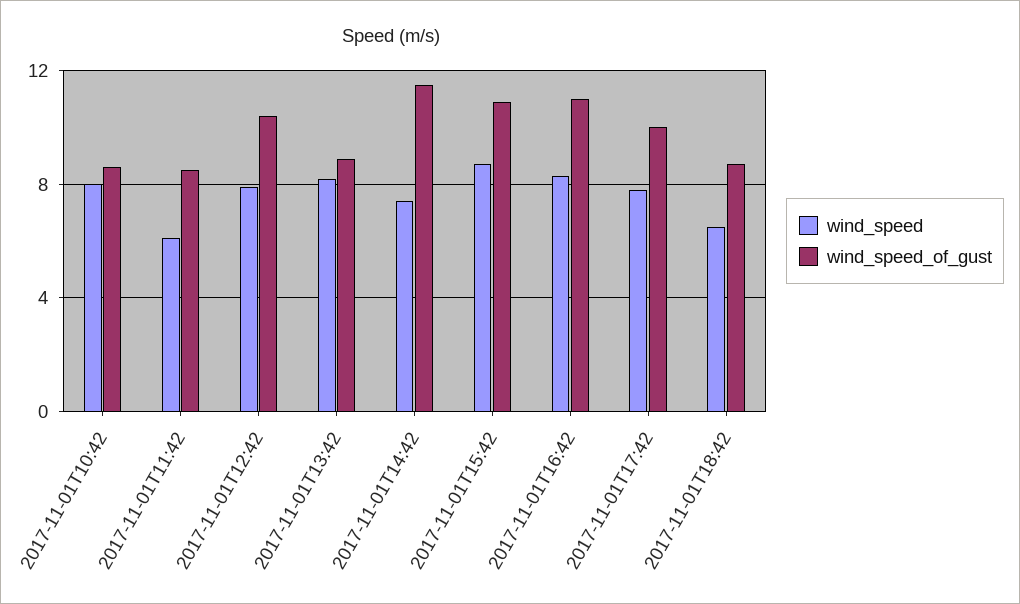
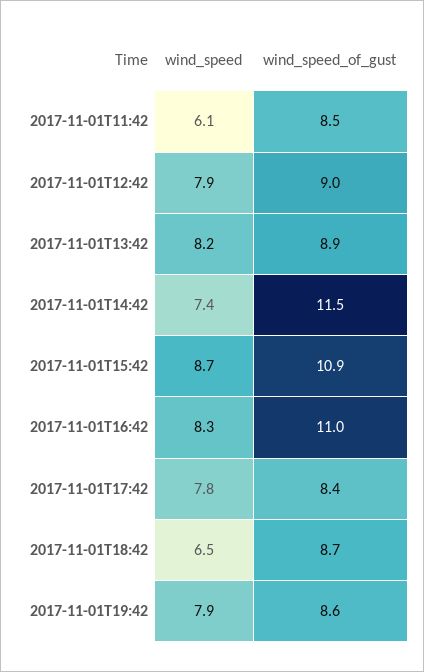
wind_speed, 2017-11-01T10:42: 8 -> none
wind_speed_of_gust, 2017-11-01T10:42: 8.5 -> none
wind_speed_of_gust, 2017-11-01T12:42: 10.5 -> 9
wind_speed_of_gust, 2017-11-01T17:42: 10 -> 8.4
wind_speed, 2017-11-01T19:42: none -> 7.9
wind_speed_of_gust, 2017-11-01T19:42: none -> 8.6

